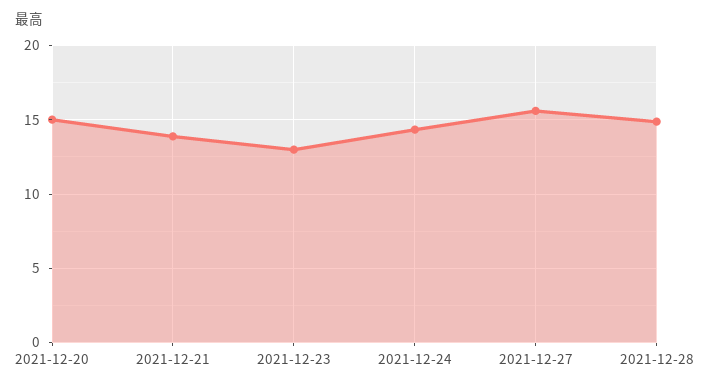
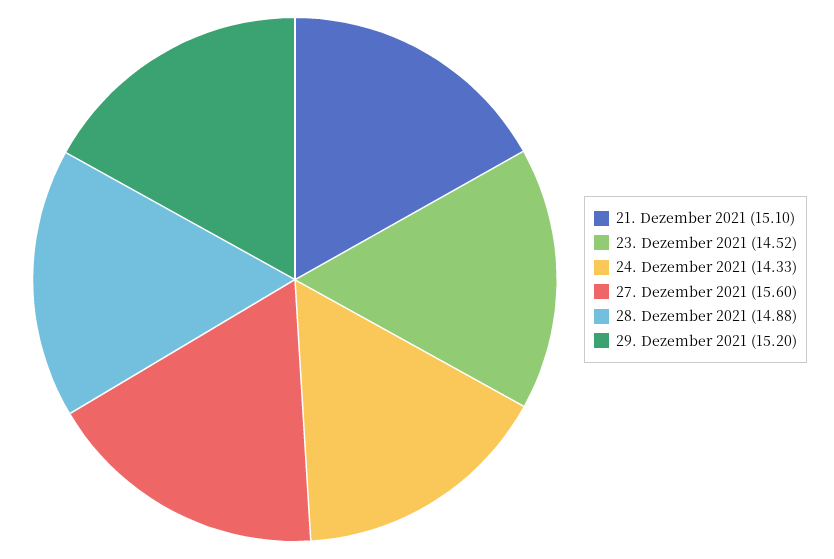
2021-12-20: 15 -> none
2021-12-21: 14 -> 15.1
2021-12-23: 13 -> 14.52
29. Dezember 2021: none -> 15.2

